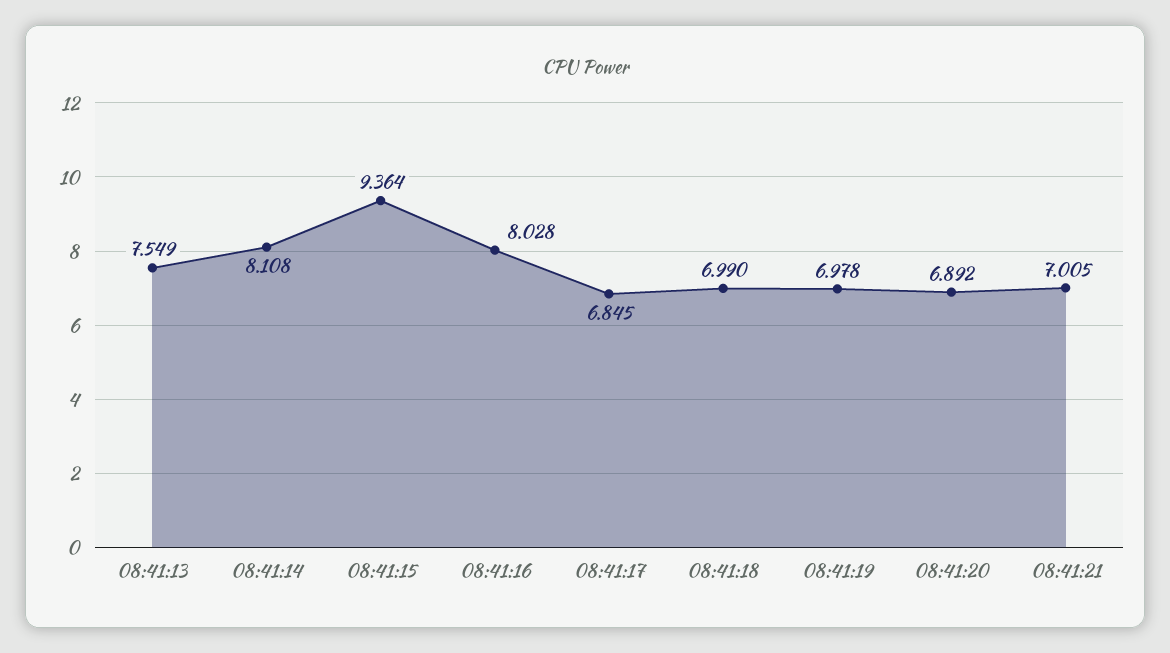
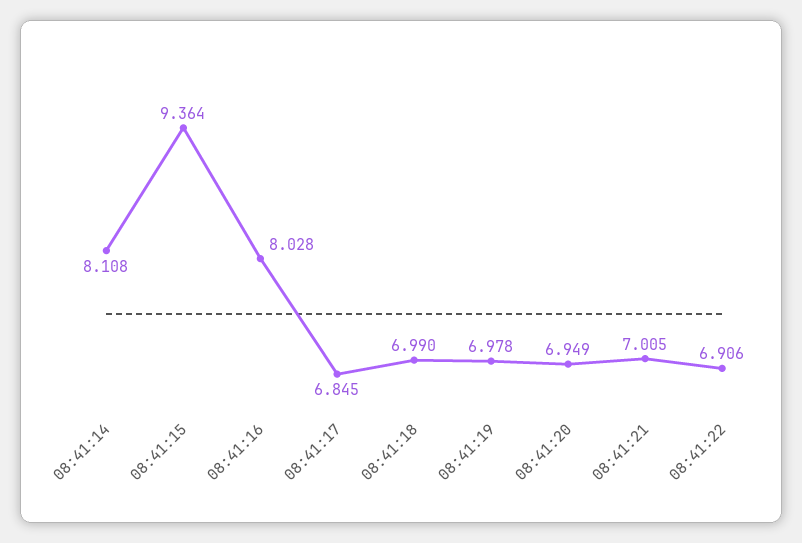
08:41:13: 7.549 -> none
08:41:20: 6.892 -> 6.949
08:41:22: none -> 6.906

